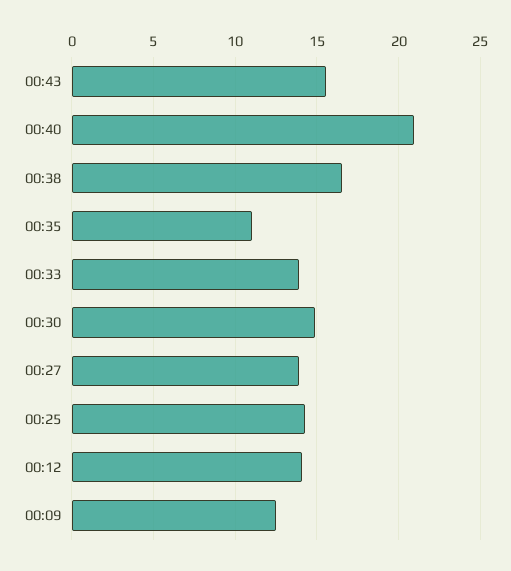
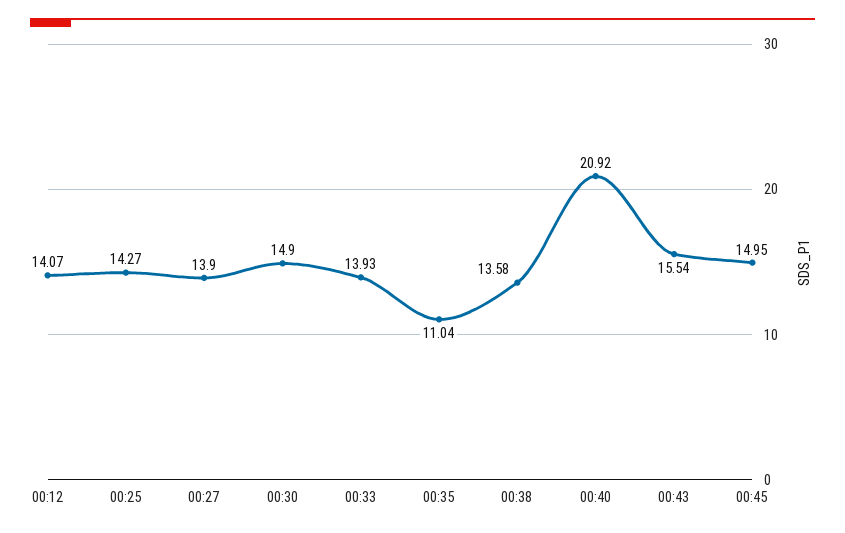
00:38: 16.5 -> 13.58
00:09: 12.5 -> none
00:45: none -> 14.95

